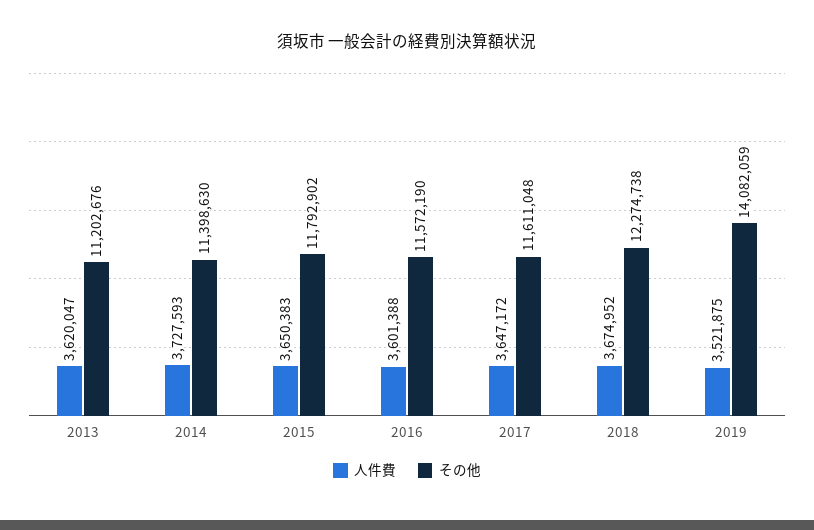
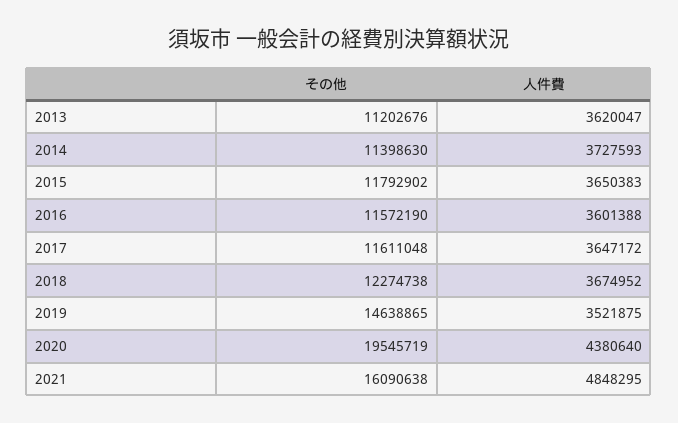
その他, 2019: 14082059 -> 14638865
その他, 2020: none -> 19545719
人件費, 2020: none -> 4380640
その他, 2021: none -> 16090638
人件費, 2021: none -> 4848295

